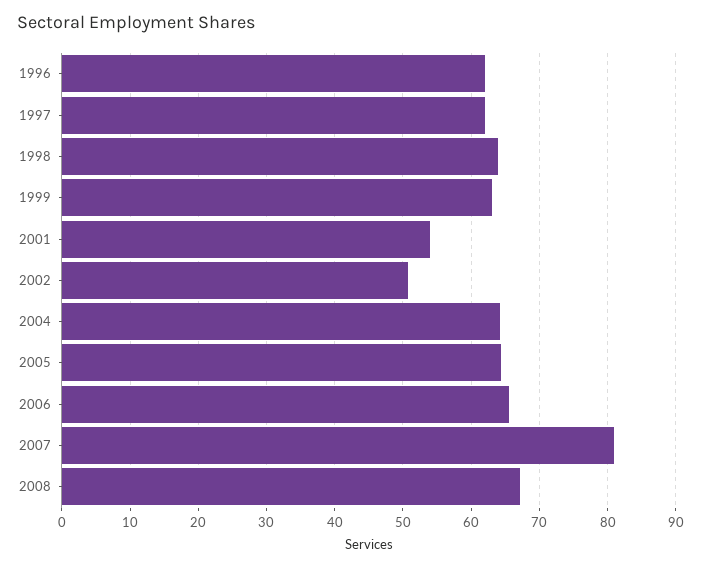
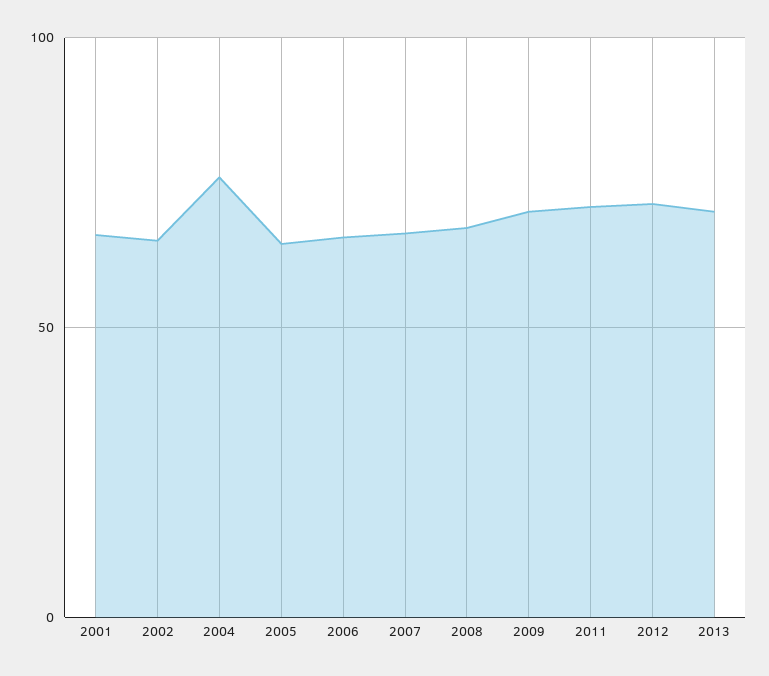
1996: 62 -> none
1997: 62 -> none
1998: 64 -> none
1999: 63 -> none
2001: 54 -> 65
2002: 51 -> 65
2004: 64 -> 75
2007: 81 -> 65
2009: none -> 70
2011: none -> 70
2012: none -> 70
2013: none -> 70

